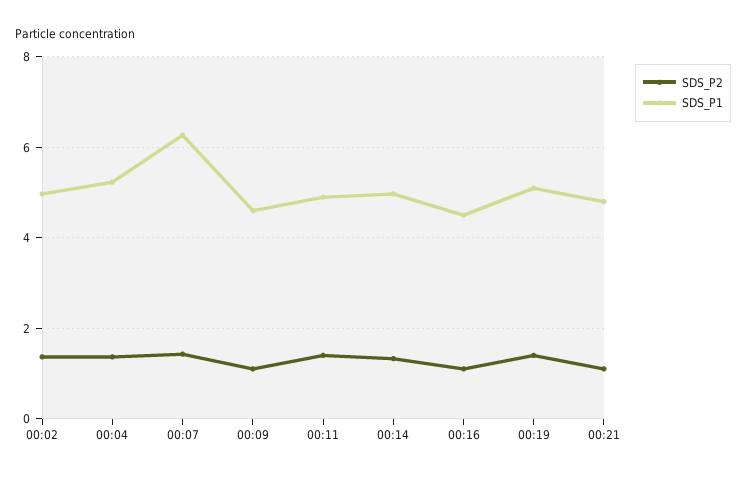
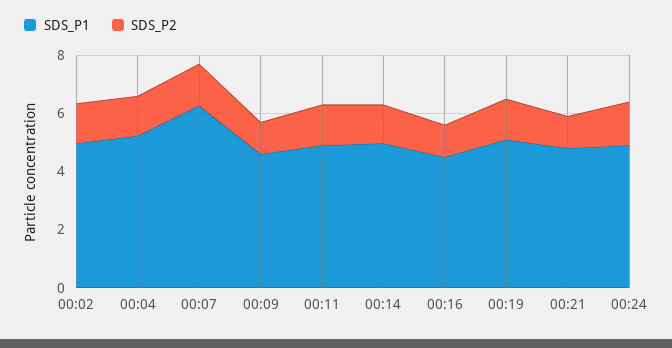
SDS_P1, 00:24: none -> 5
SDS_P2, 00:24: none -> 1.5

